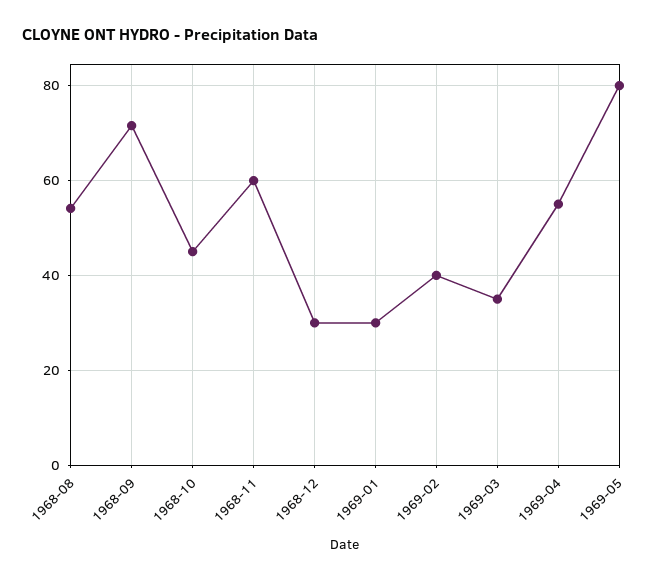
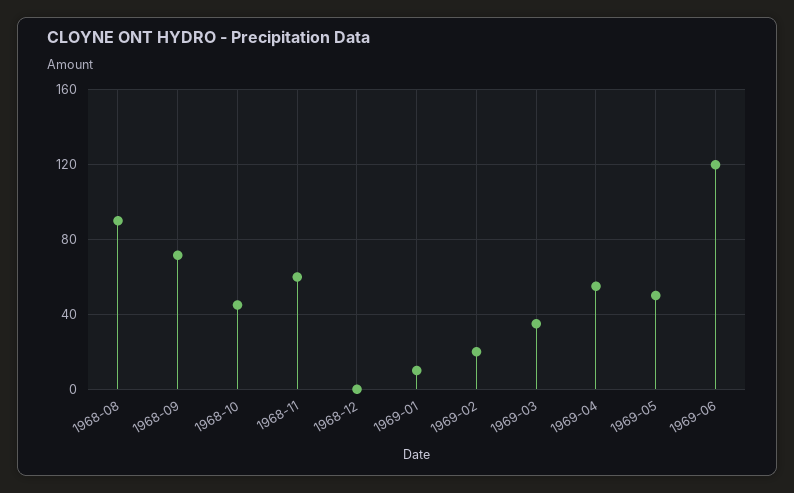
1968-08: 54 -> 90
1968-12: 30 -> 0
1969-01: 30 -> 10
1969-02: 40 -> 20
1969-05: 80 -> 50
1969-06: none -> 120

